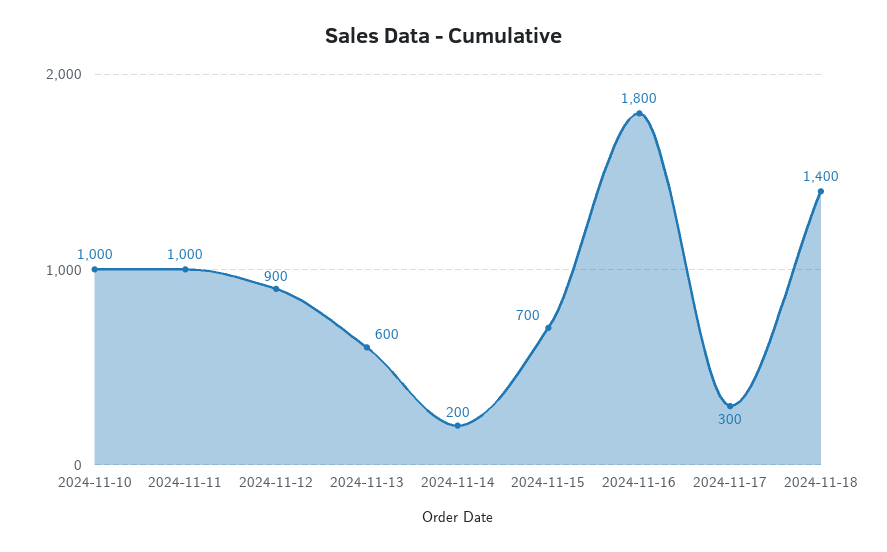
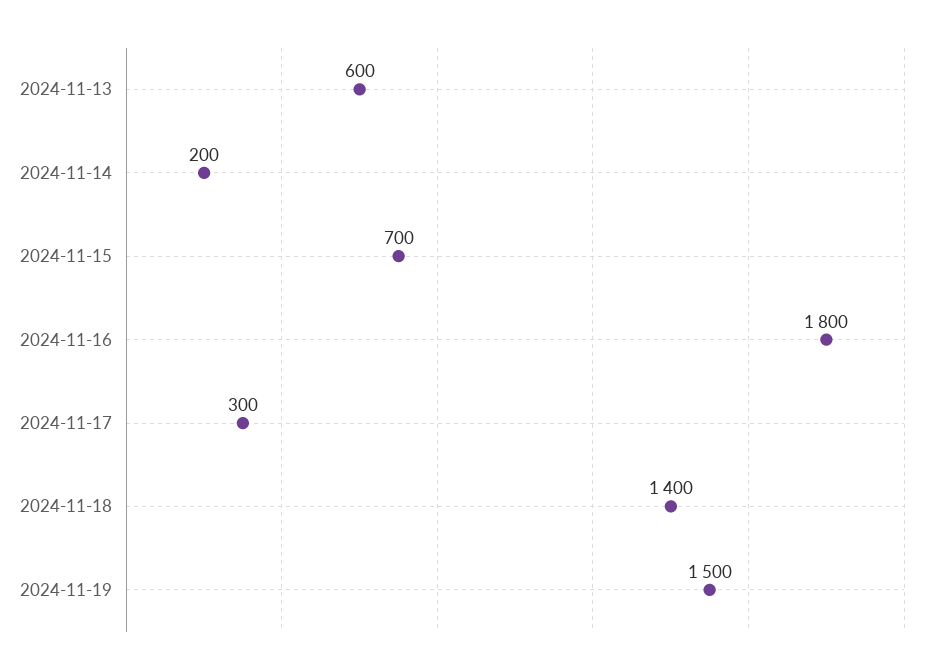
2024-11-10: 1000 -> none
2024-11-11: 1000 -> none
2024-11-12: 900 -> none
2024-11-19: none -> 1500

